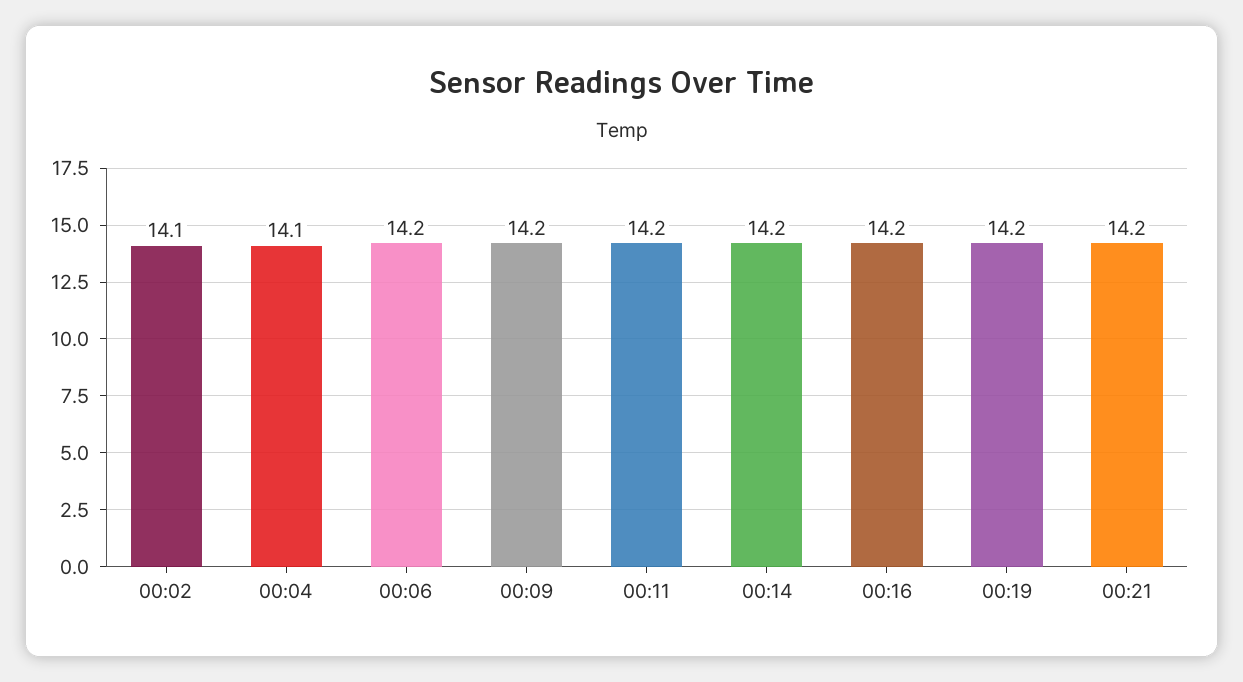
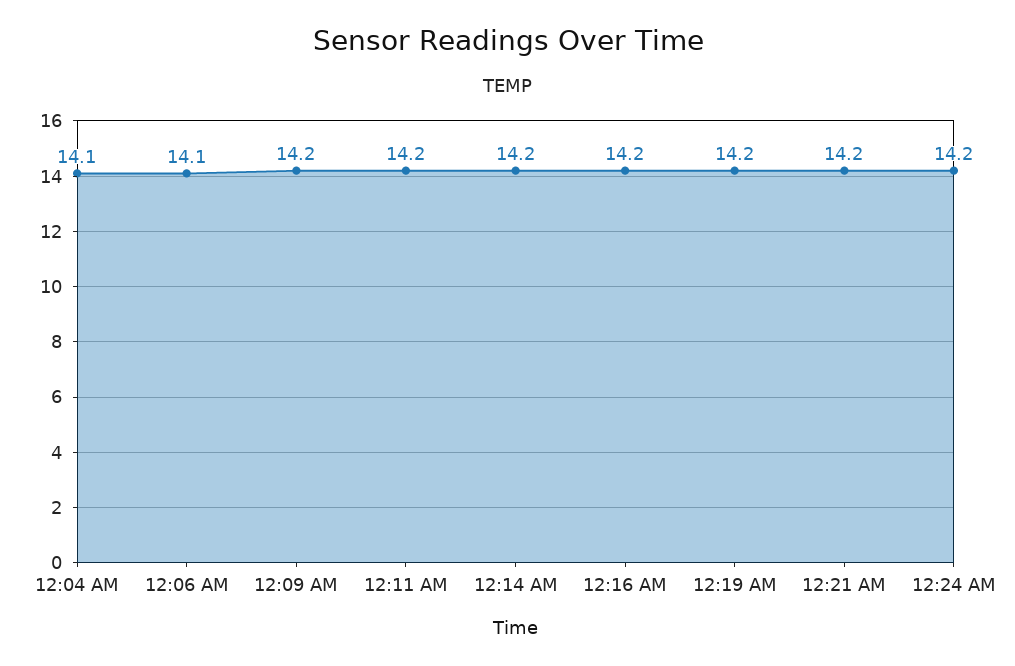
00:02: 14.1 -> none
00:06: 14.2 -> 14.1
12:24 AM: none -> 14.2

